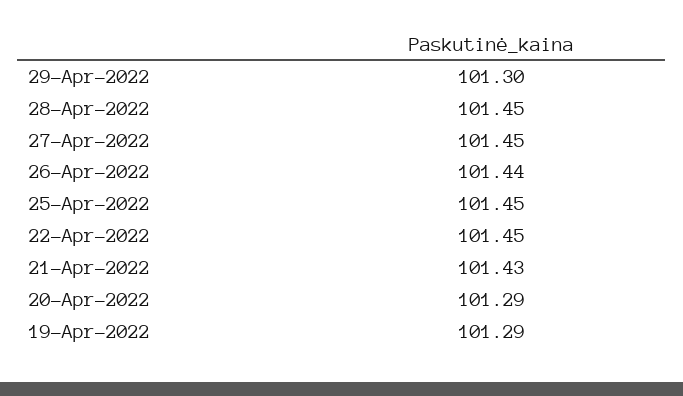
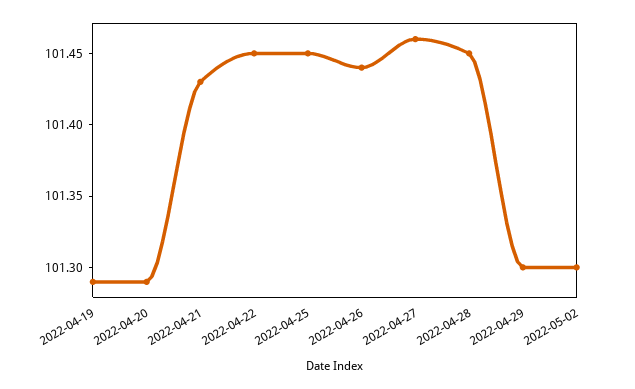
27-Apr-2022: 101.45 -> 101.46
2022-05-02: none -> 101.3

